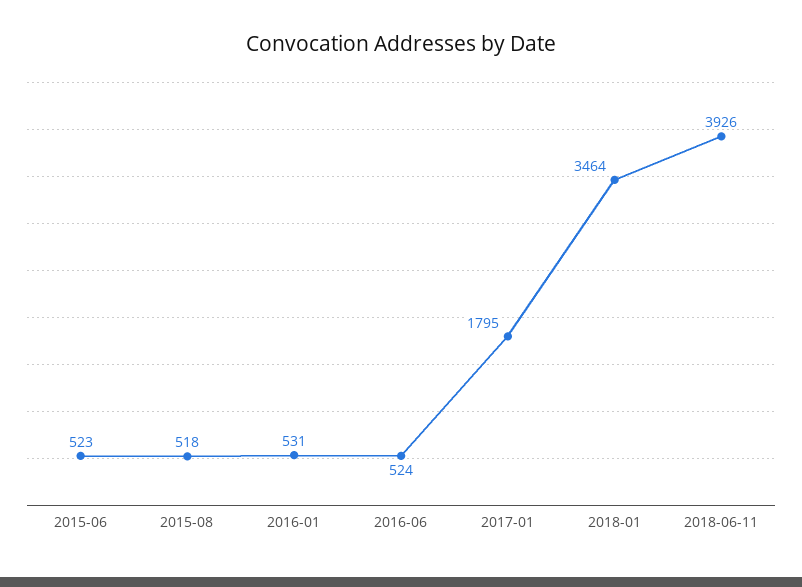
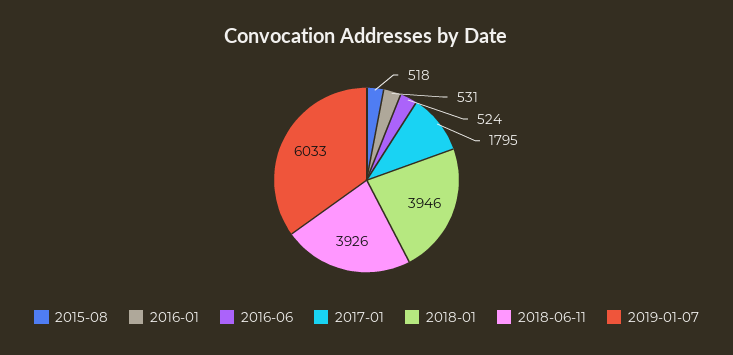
2015-06: 523 -> none
2018-01: 3464 -> 3946
2019-01-07: none -> 6033

